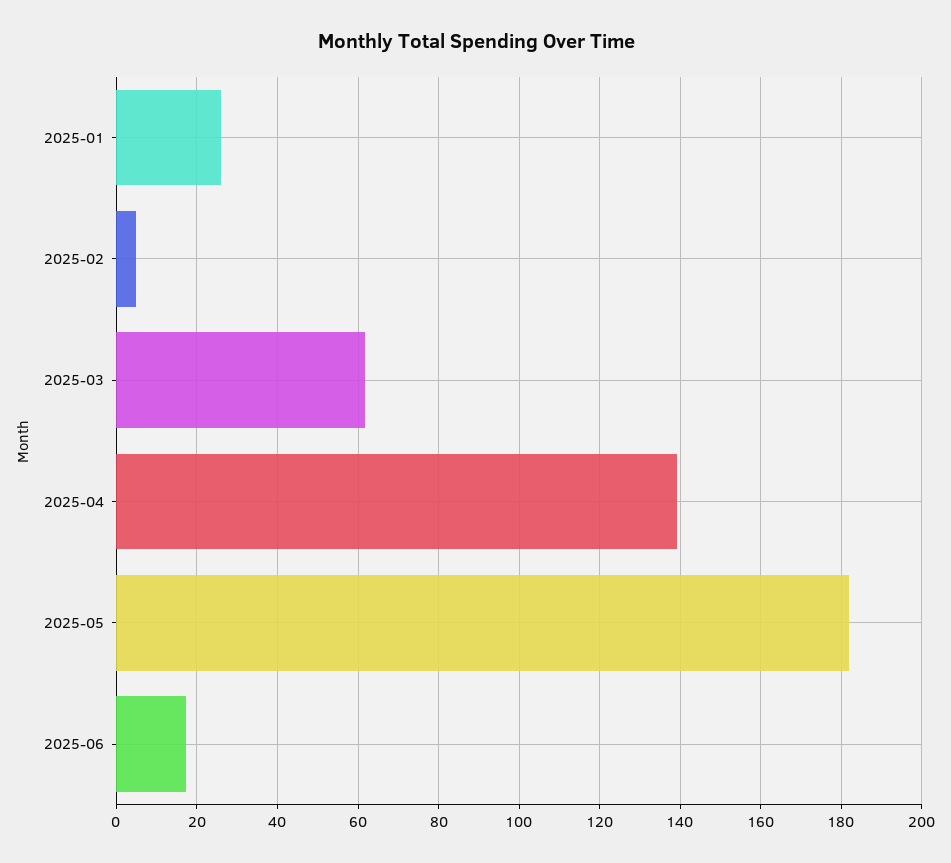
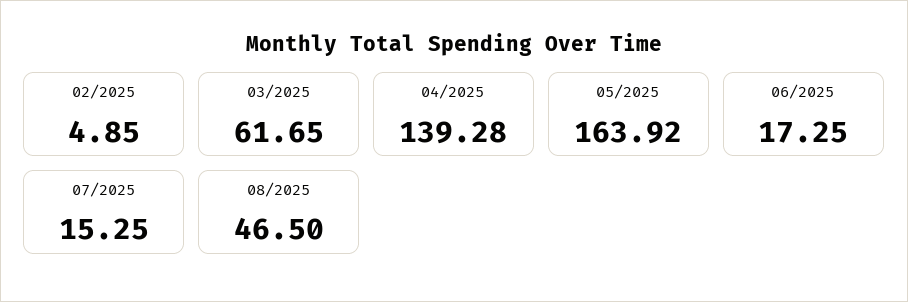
2025-01: 26 -> none
2025-05: 182 -> 163.92
07/2025: none -> 15.25
08/2025: none -> 46.5

